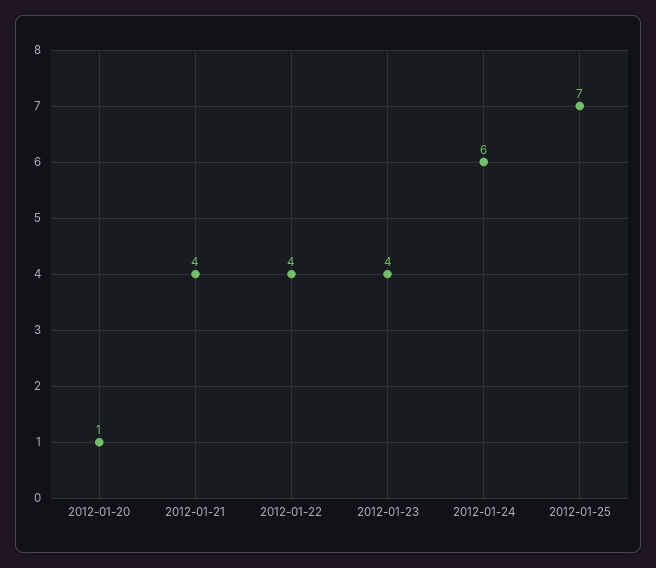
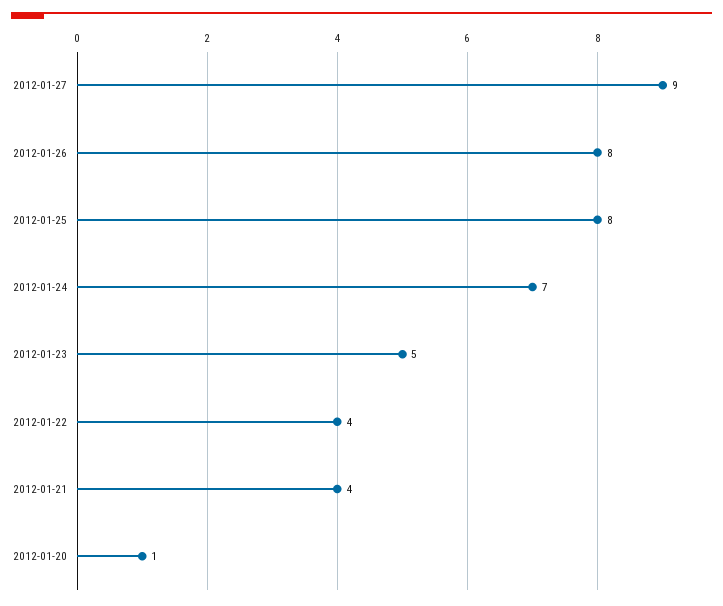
2012-01-23: 4 -> 5
2012-01-24: 6 -> 7
2012-01-25: 7 -> 8
2012-01-27: none -> 9
2012-01-26: none -> 8

